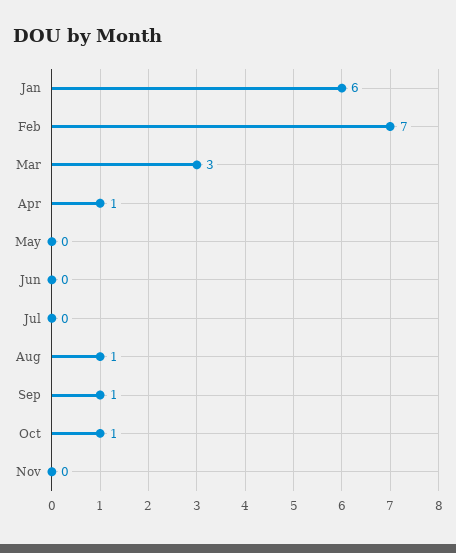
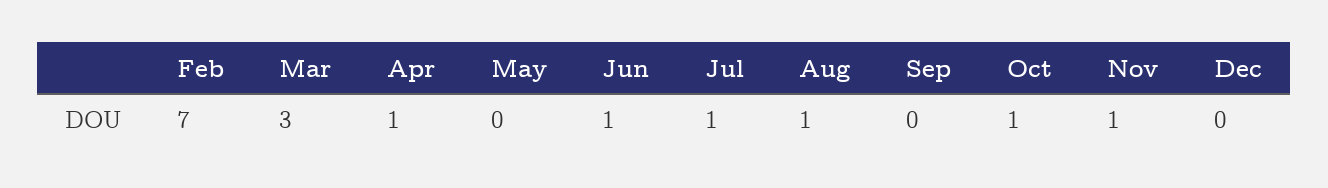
Jan: 6 -> none
Jun: 0 -> 1
Jul: 0 -> 1
Sep: 1 -> 0
Nov: 0 -> 1
Dec: none -> 0

